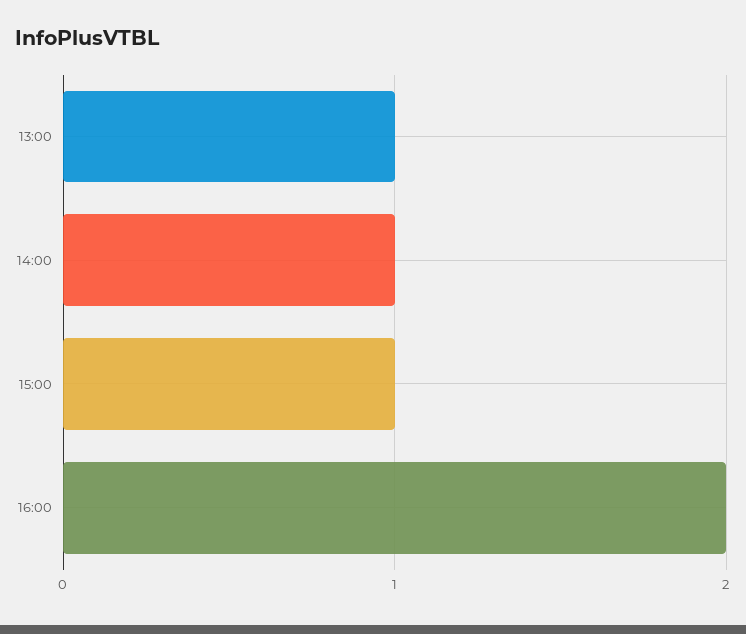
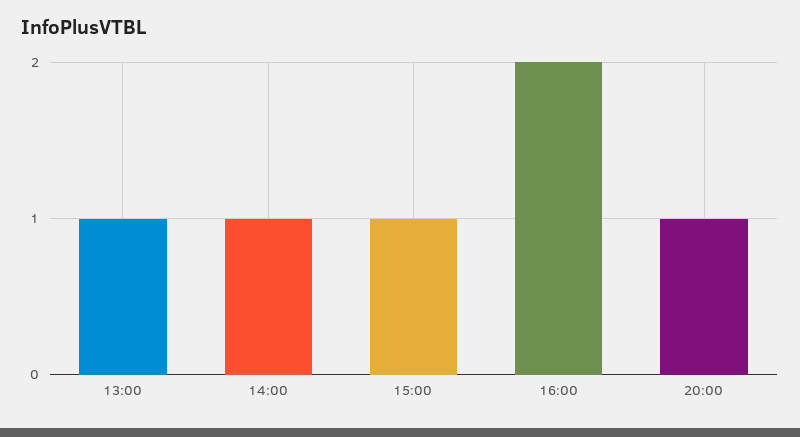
20:00: none -> 1

